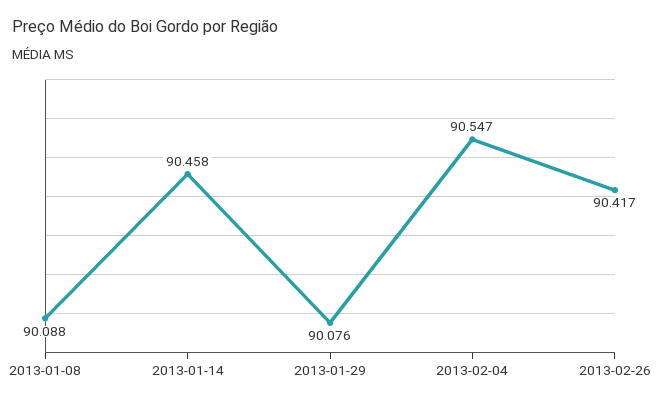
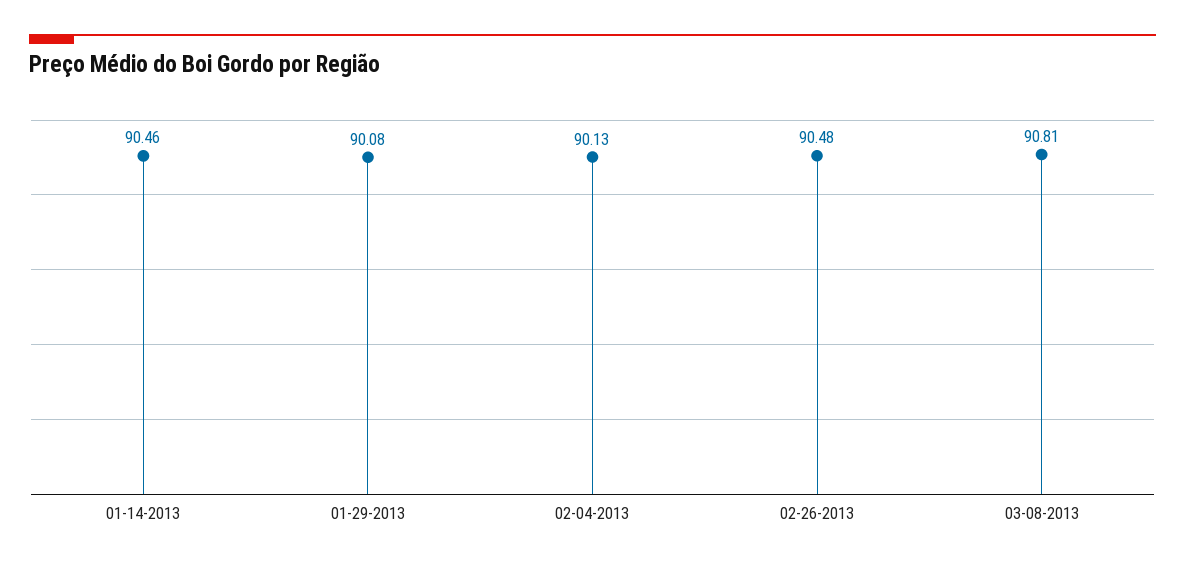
2013-01-08: 90.088 -> none
2013-02-04: 90.547 -> 90.13
2013-02-26: 90.417 -> 90.48
03-08-2013: none -> 90.81

